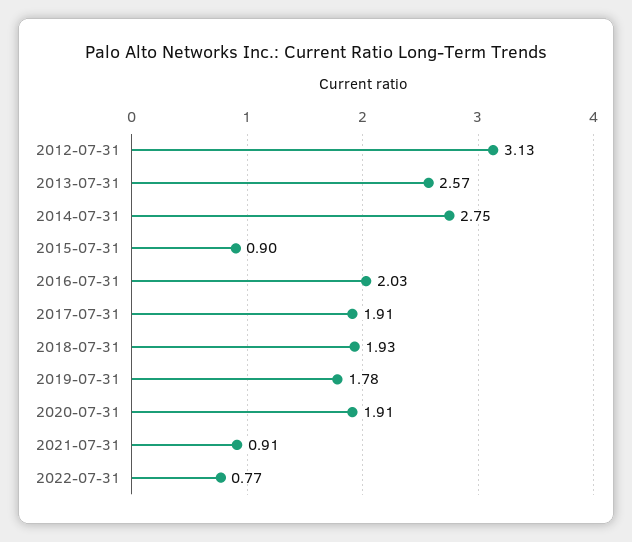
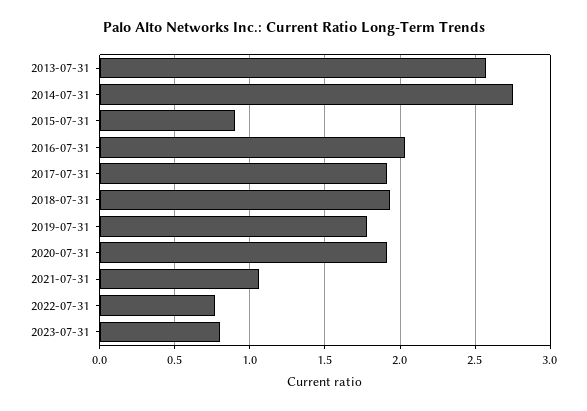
2012-07-31: 3.13 -> none
2021-07-31: 0.91 -> 1.05
2023-07-31: none -> 0.8

